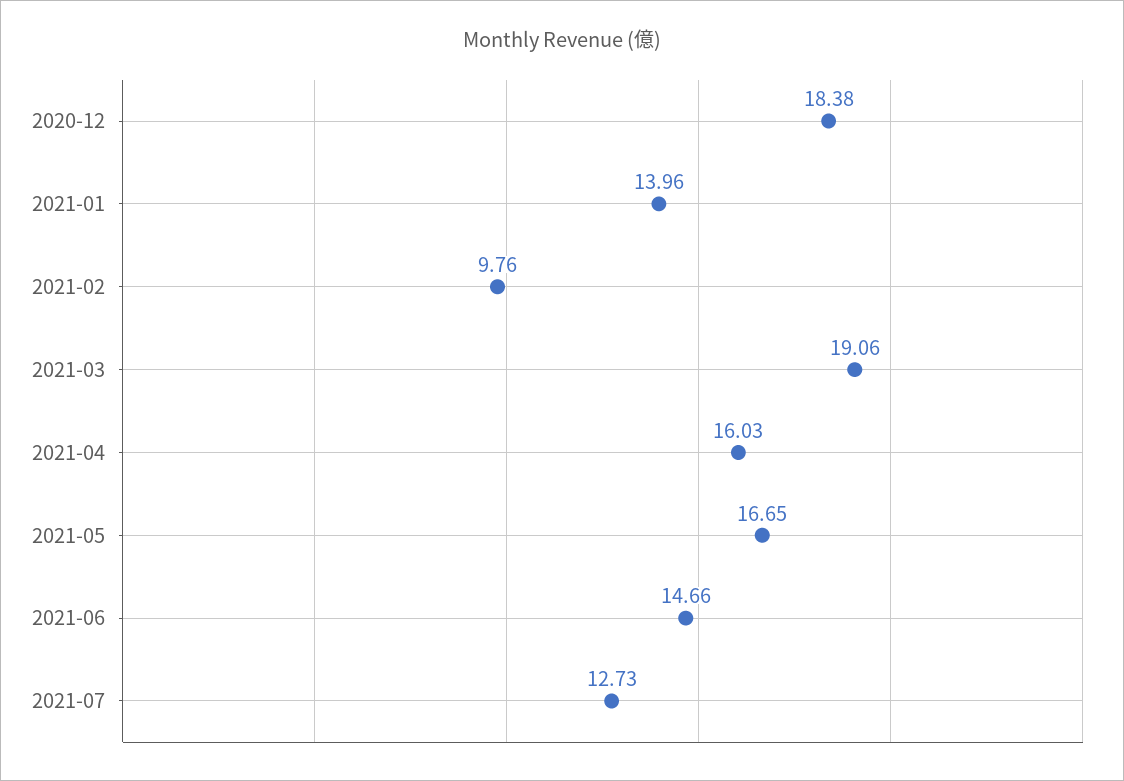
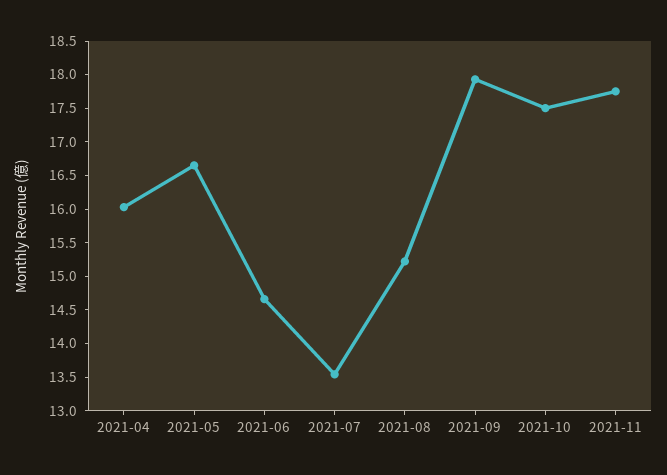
2020-12: 18.38 -> none
2021-01: 13.96 -> none
2021-02: 9.76 -> none
2021-03: 19.06 -> none
2021-07: 12.73 -> 13.5
2021-08: none -> 15.25
2021-09: none -> 18
2021-10: none -> 17.5
2021-11: none -> 17.75

